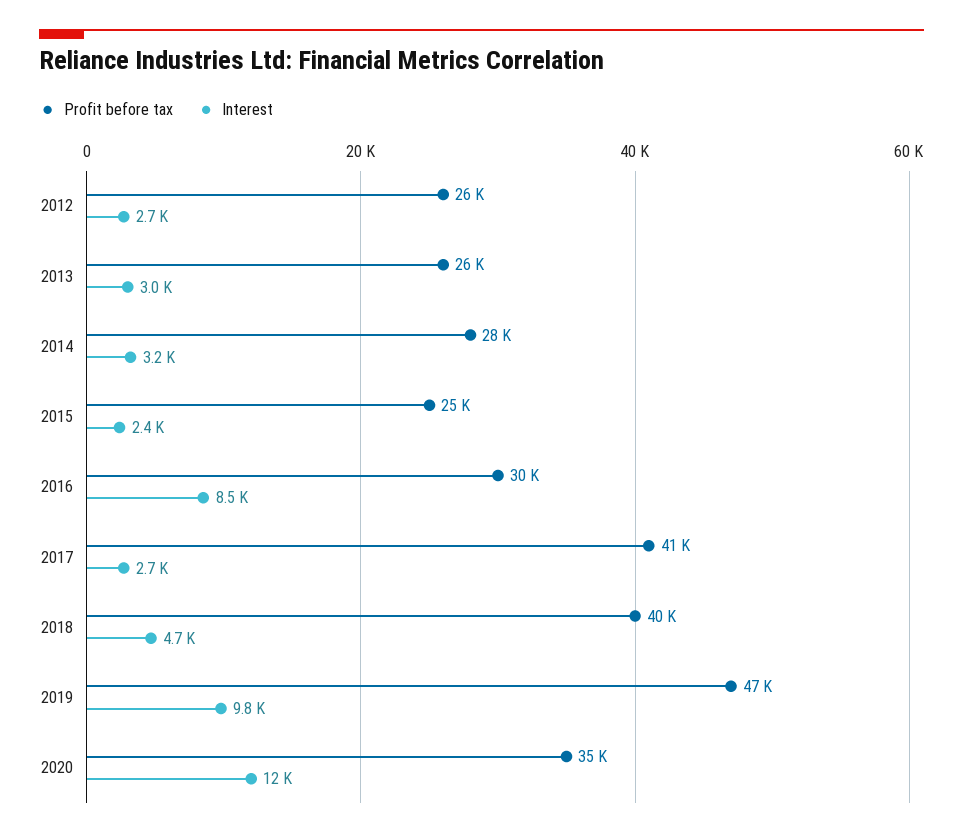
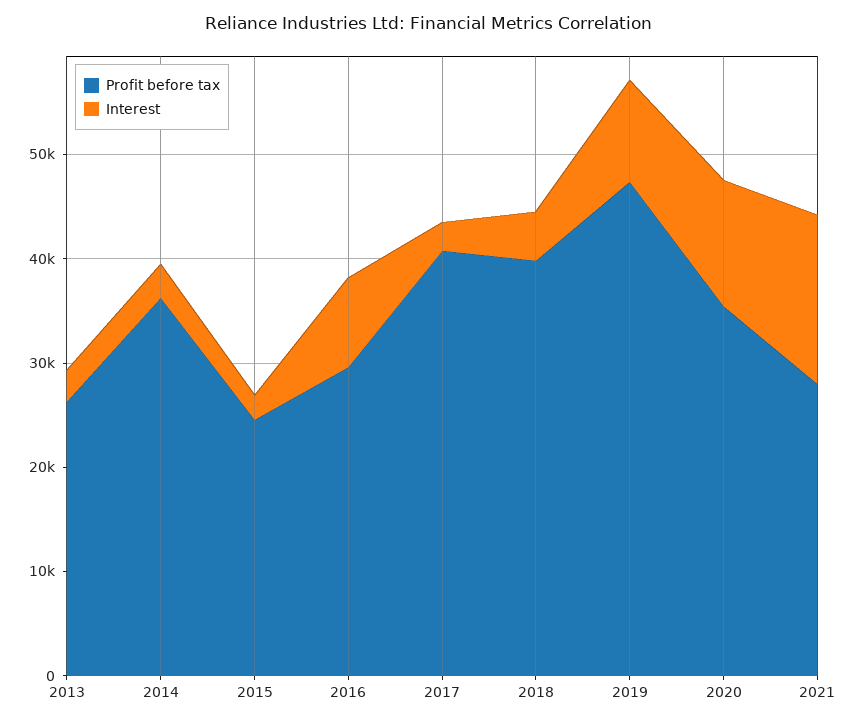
Profit before tax, 2012: 26000 -> none
Interest, 2012: 2700 -> none
Profit before tax, 2014: 28000 -> 36000
Profit before tax, 2021: none -> 28000
Interest, 2021: none -> 16000

